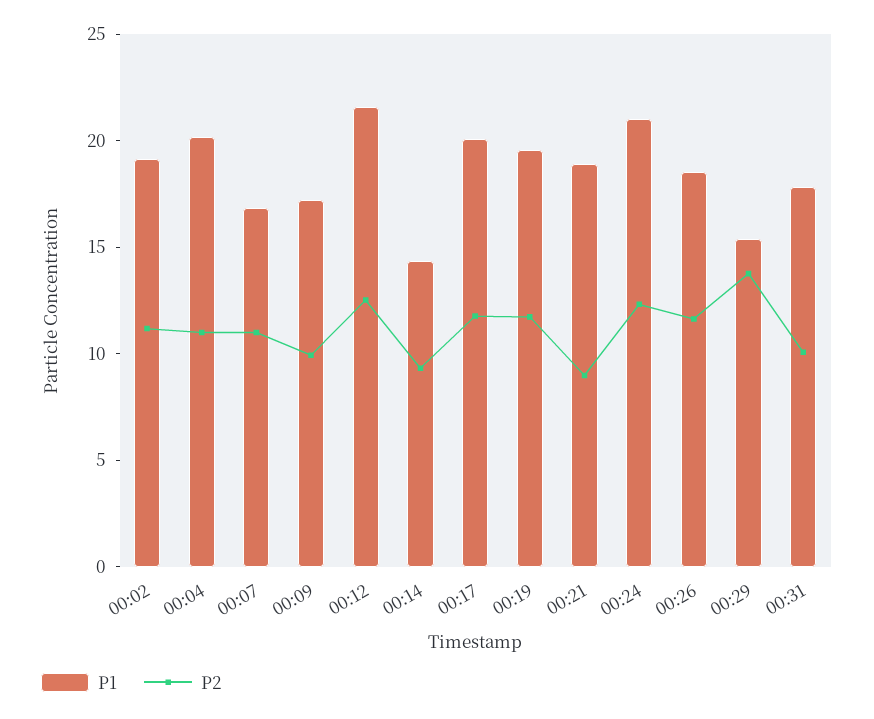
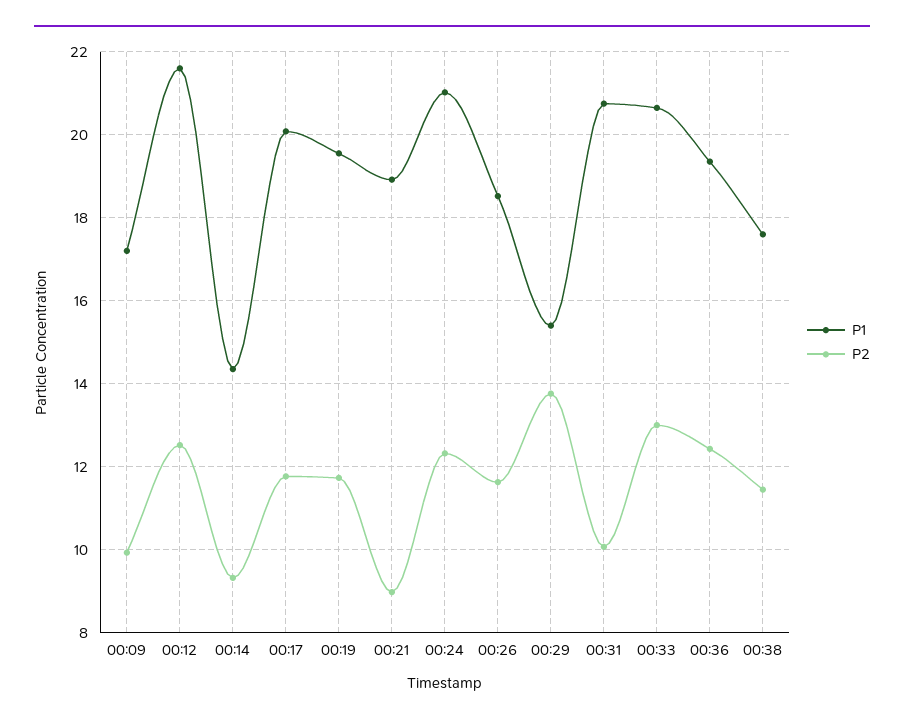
P1, 00:02: 19 -> none
P2, 00:02: 11 -> none
P1, 00:04: 20 -> none
P2, 00:04: 11 -> none
P1, 00:07: 17 -> none
P2, 00:07: 11 -> none
P1, 00:31: 18 -> 20.8
P1, 00:33: none -> 20.6
P2, 00:33: none -> 13
P1, 00:36: none -> 19.4
P2, 00:36: none -> 12.4
P1, 00:38: none -> 17.6
P2, 00:38: none -> 11.4

